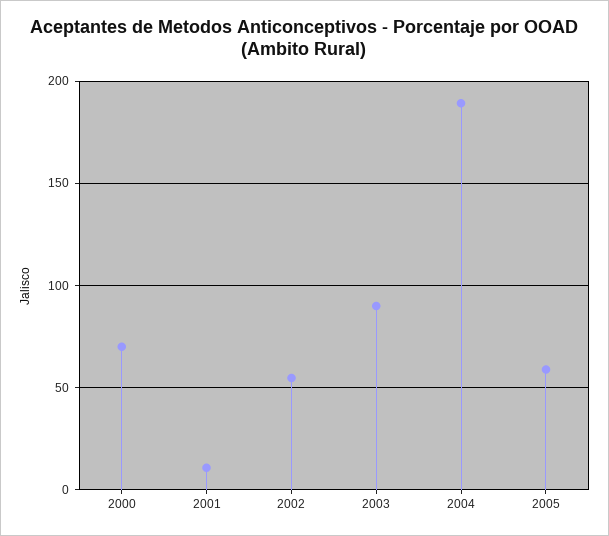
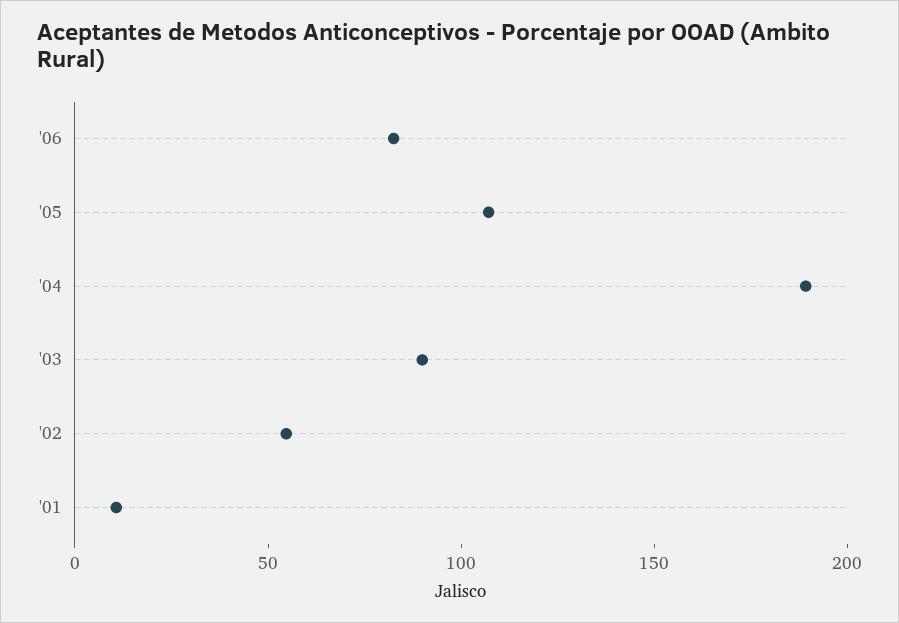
2000: 70 -> none
2005: 60 -> 110
'06: none -> 80

